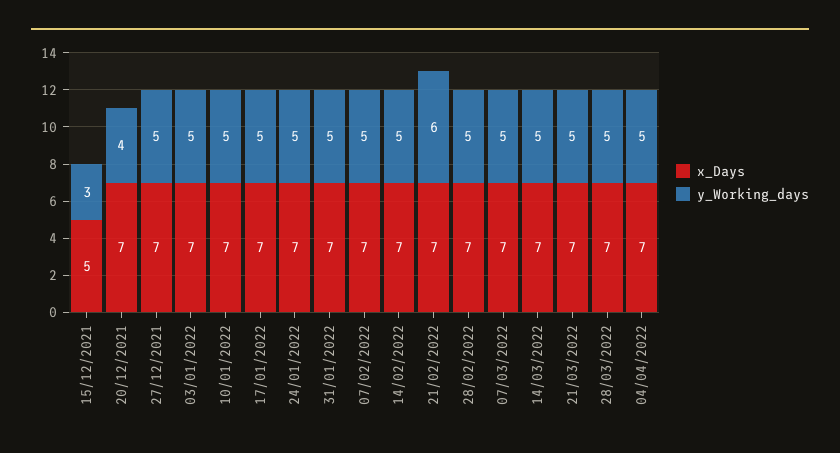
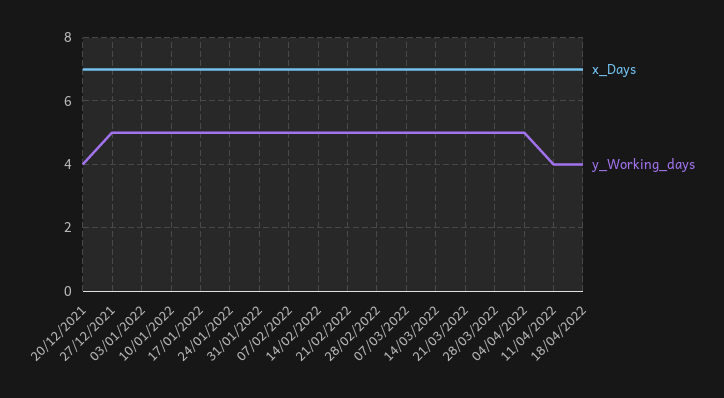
x_Days, 15/12/2021: 5 -> none
y_Working_days, 15/12/2021: 3 -> none
y_Working_days, 21/02/2022: 6 -> 5
x_Days, 11/04/2022: none -> 7
y_Working_days, 11/04/2022: none -> 4
x_Days, 18/04/2022: none -> 7
y_Working_days, 18/04/2022: none -> 4

